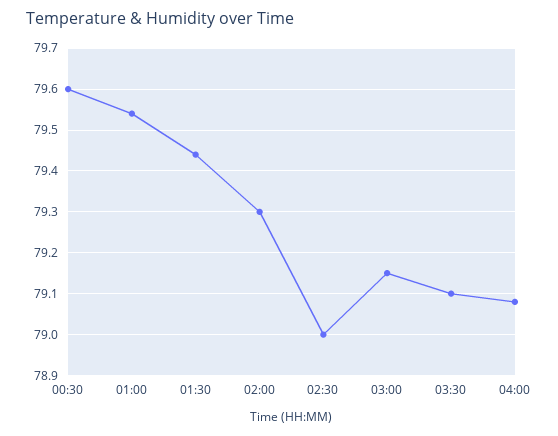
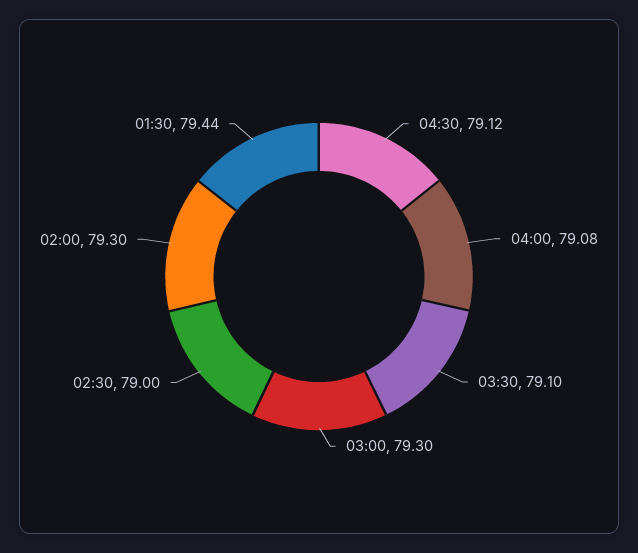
00:30: 79.6 -> none
01:00: 79.55 -> none
03:00: 79.15 -> 79.3
04:30: none -> 79.12

